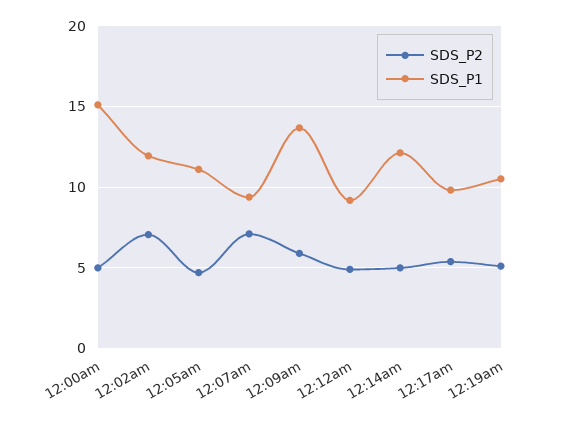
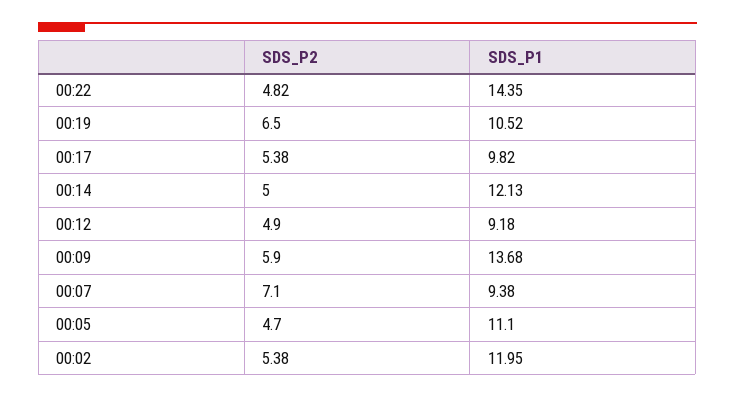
SDS_P2, 12:00am: 5 -> none
SDS_P1, 12:00am: 15 -> none
SDS_P2, 12:02am: 7 -> 5.38
SDS_P2, 12:19am: 5 -> 6.5
SDS_P2, 00:22: none -> 4.82
SDS_P1, 00:22: none -> 14.35

